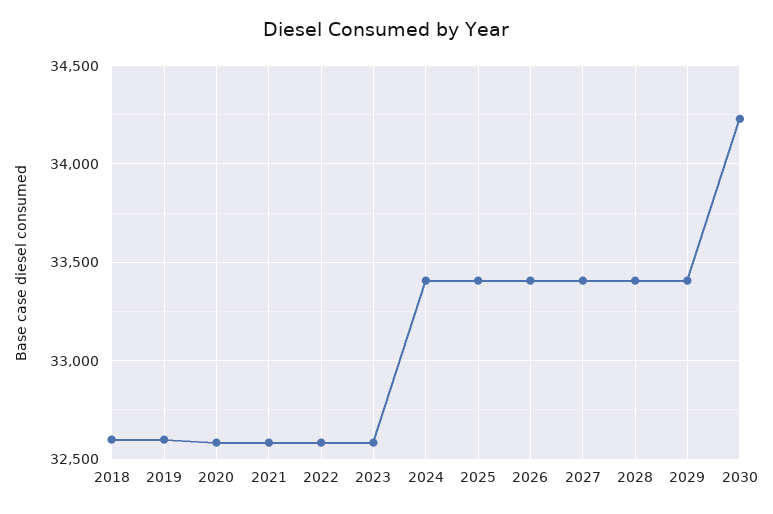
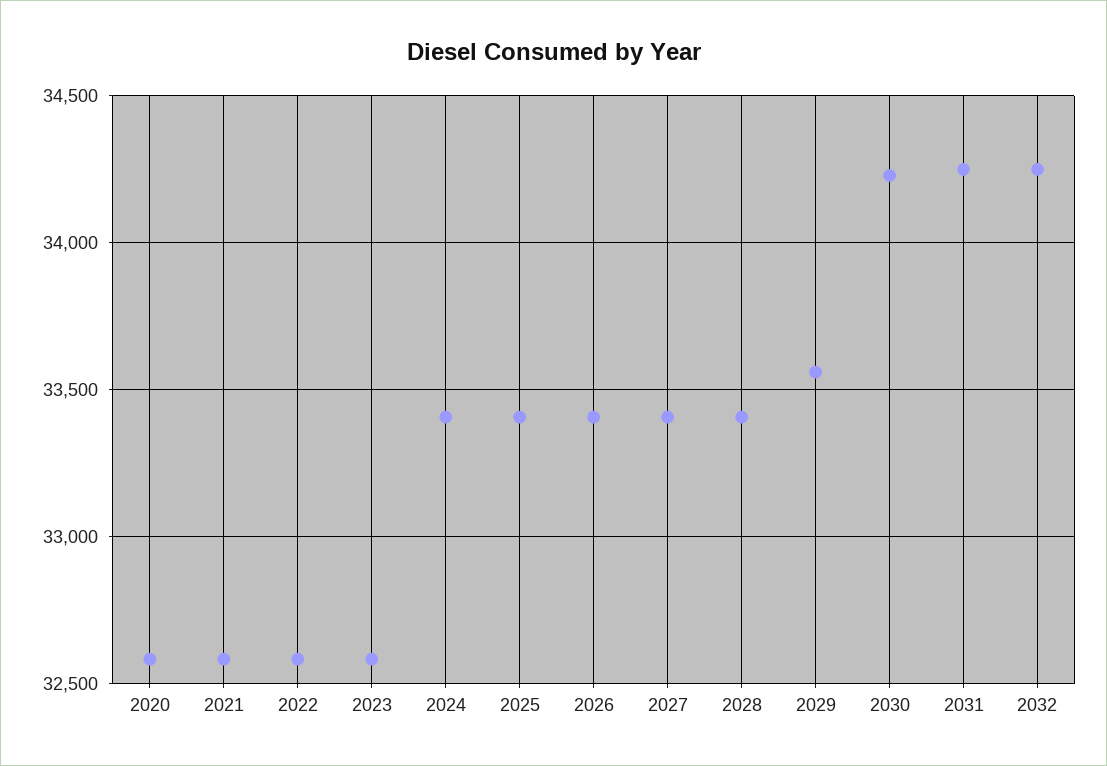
2018: 32600 -> none
2019: 32600 -> none
2029: 33400 -> 33550
2031: none -> 34250
2032: none -> 34250

